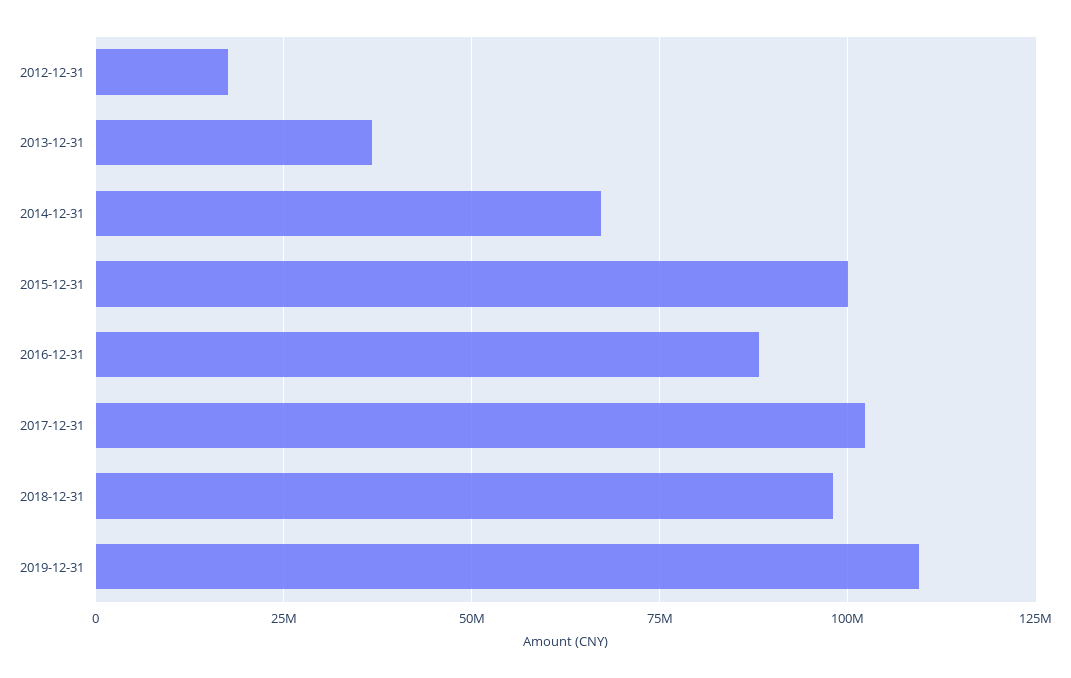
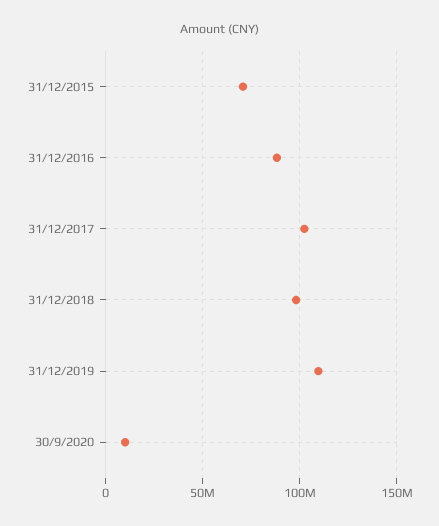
2012-12-31: 17500000 -> none
2013-12-31: 37500000 -> none
2014-12-31: 67500000 -> none
2015-12-31: 100000000 -> 70000000
30/9/2020: none -> 10000000

